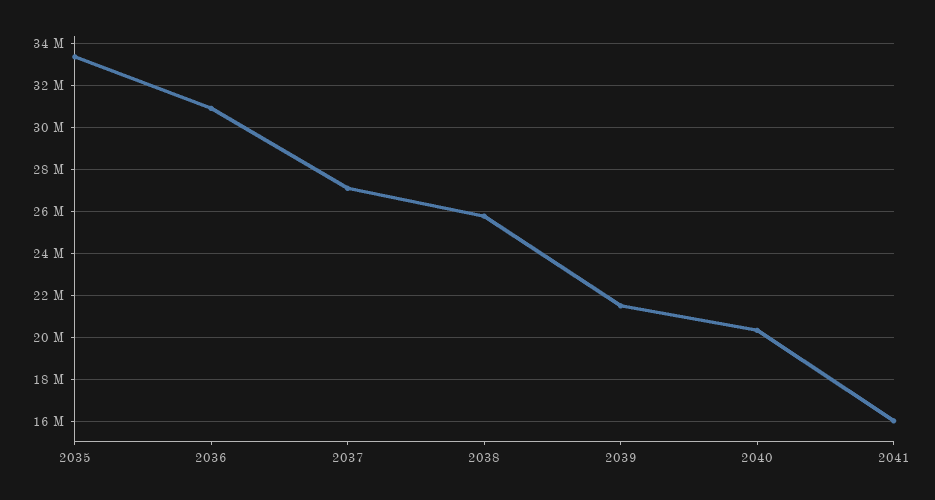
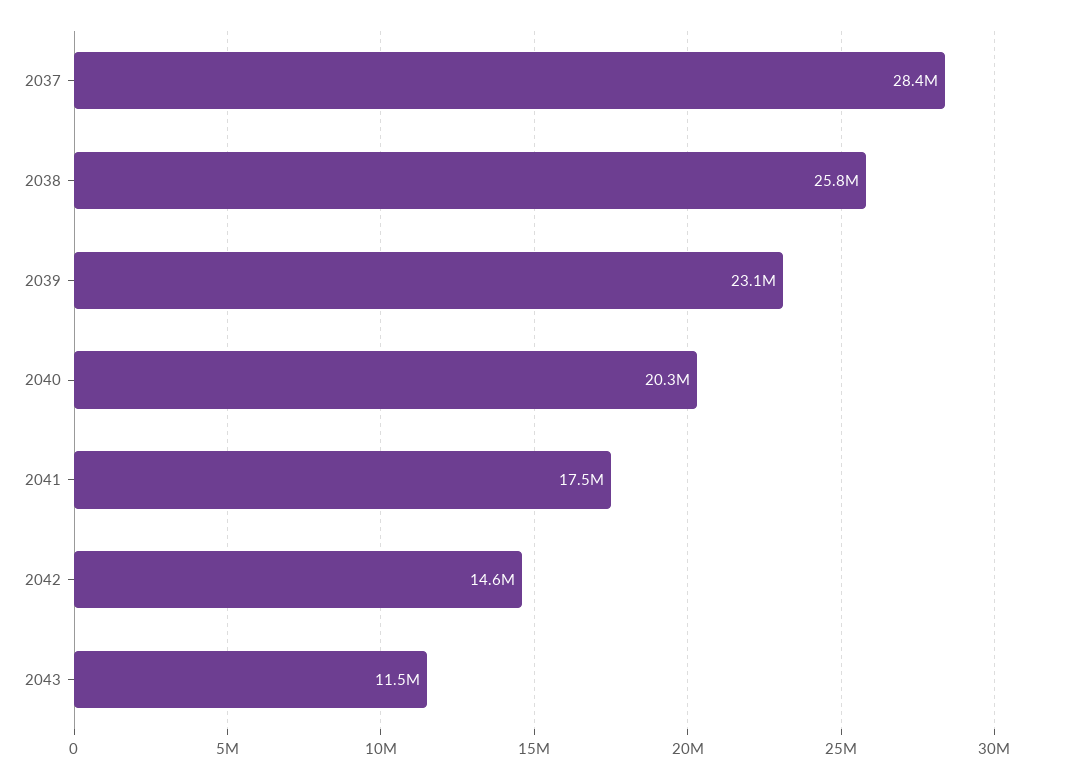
2035: 33500000 -> none
2036: 31000000 -> none
2037: 27000000 -> 28400000
2039: 21500000 -> 23100000
2041: 16000000 -> 17500000
2042: none -> 14600000
2043: none -> 11500000

